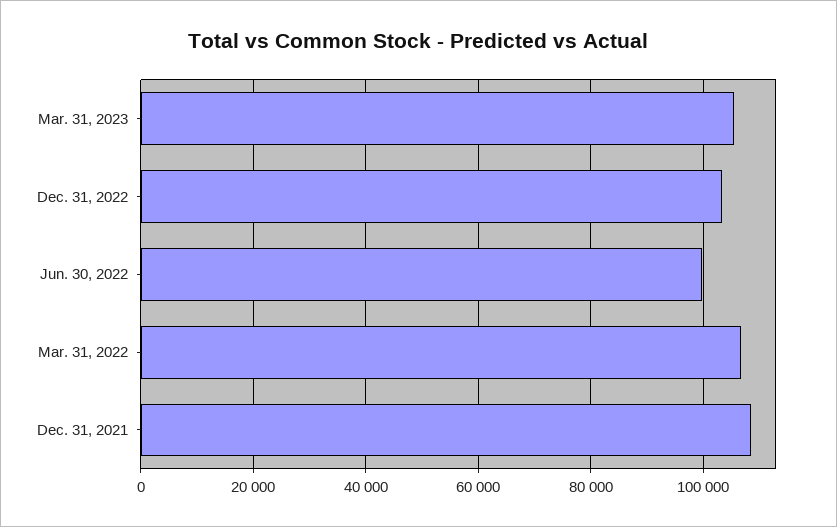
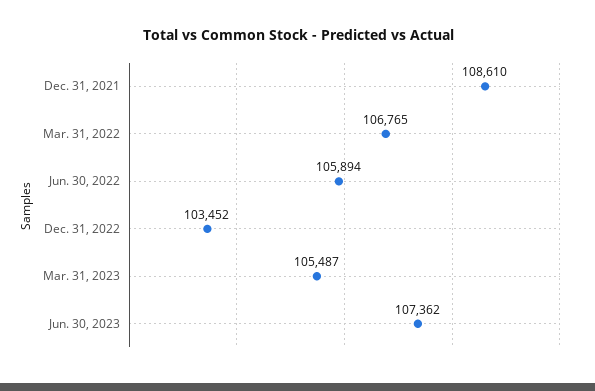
Jun. 30, 2022: 100000 -> 105894
Jun. 30, 2023: none -> 107362

